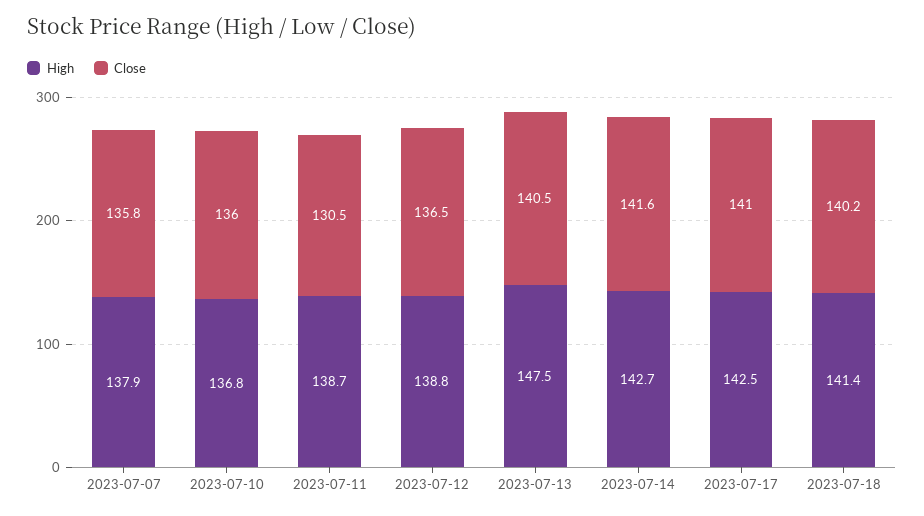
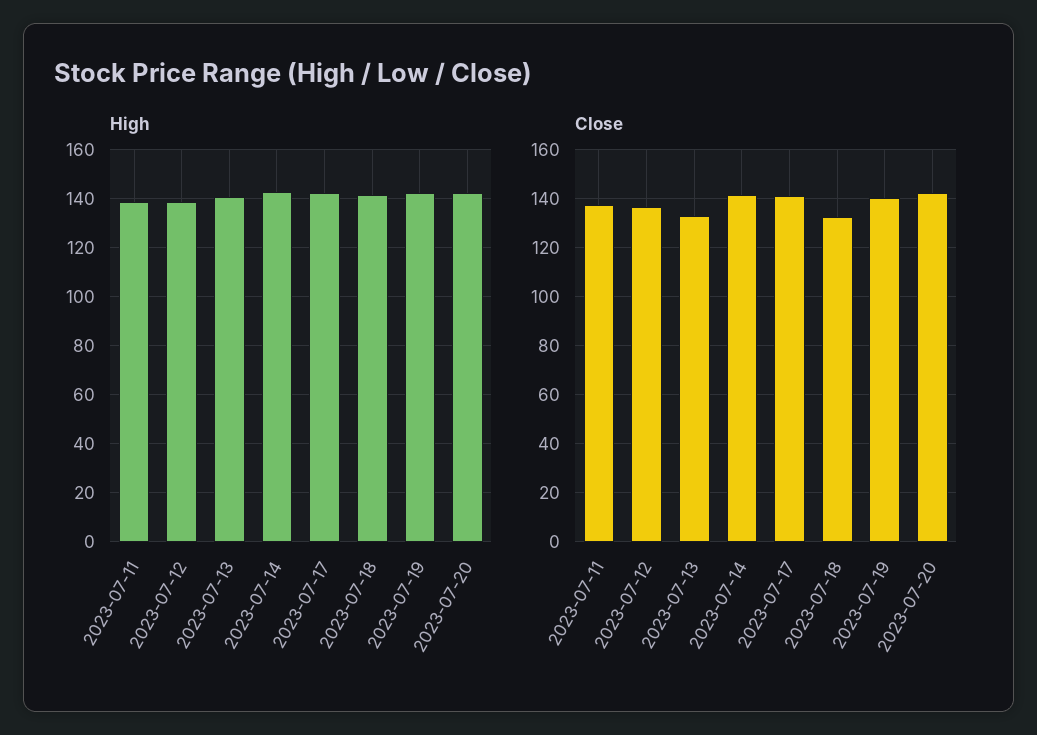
High, 2023-07-07: 137.9 -> none
Close, 2023-07-07: 135.8 -> none
High, 2023-07-10: 136.8 -> none
Close, 2023-07-10: 136 -> none
Close, 2023-07-11: 130.5 -> 137.5
High, 2023-07-13: 147.5 -> 140
Close, 2023-07-13: 140.5 -> 132.5
Close, 2023-07-18: 140.2 -> 132.5
High, 2023-07-19: none -> 142.5
High, 2023-07-20: none -> 142.5
Close, 2023-07-19: none -> 140
Close, 2023-07-20: none -> 142.5

